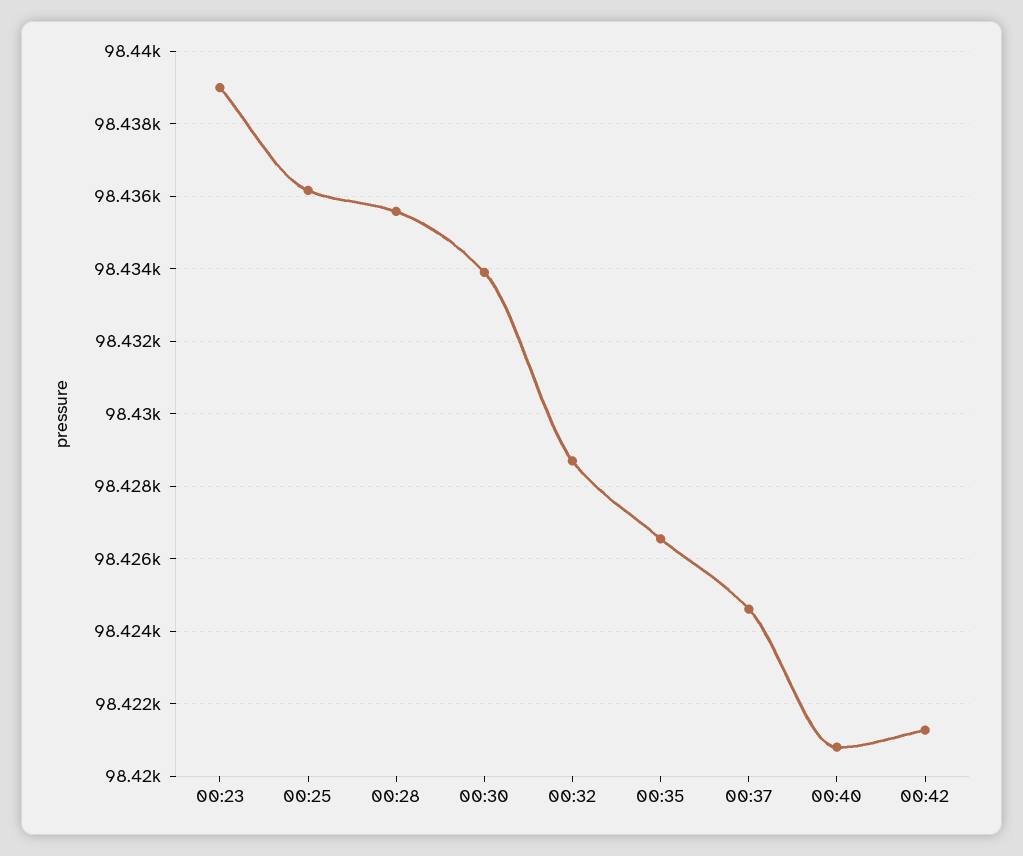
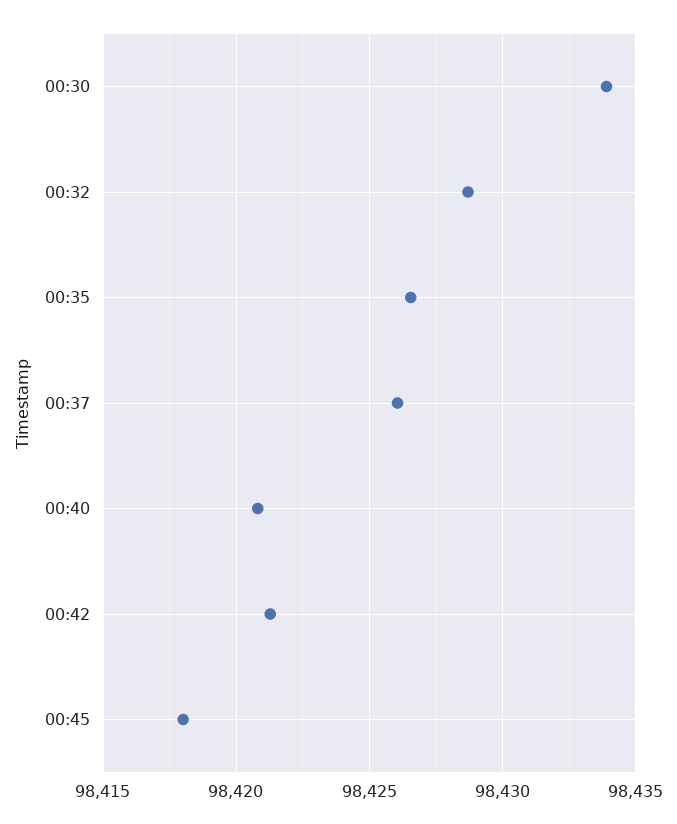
00:23: 98439 -> none
00:25: 98436.2 -> none
00:28: 98435.6 -> none
00:37: 98424.6 -> 98426
00:45: none -> 98418

